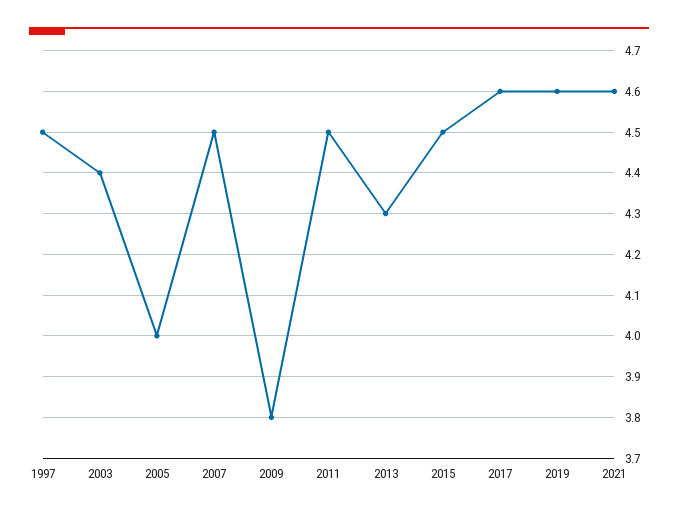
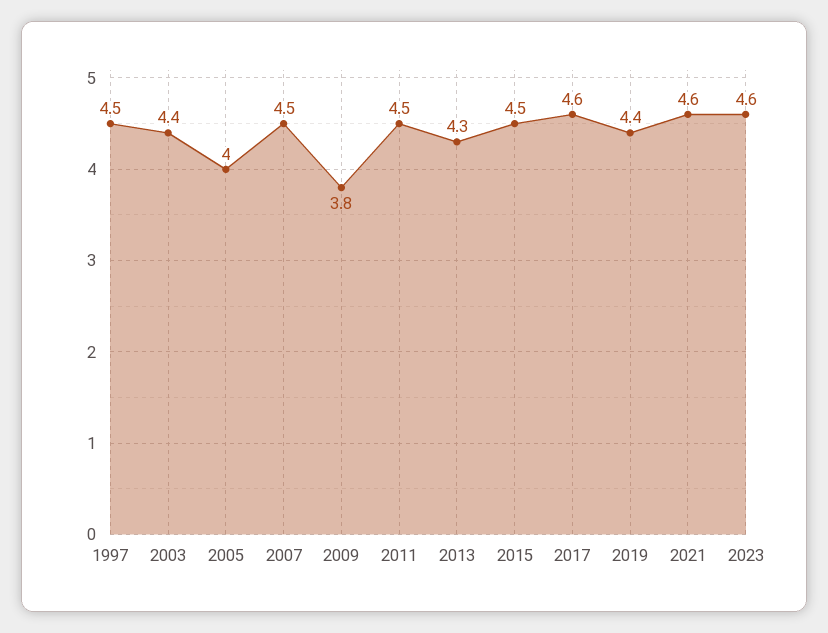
2019: 4.6 -> 4.4
2023: none -> 4.6

